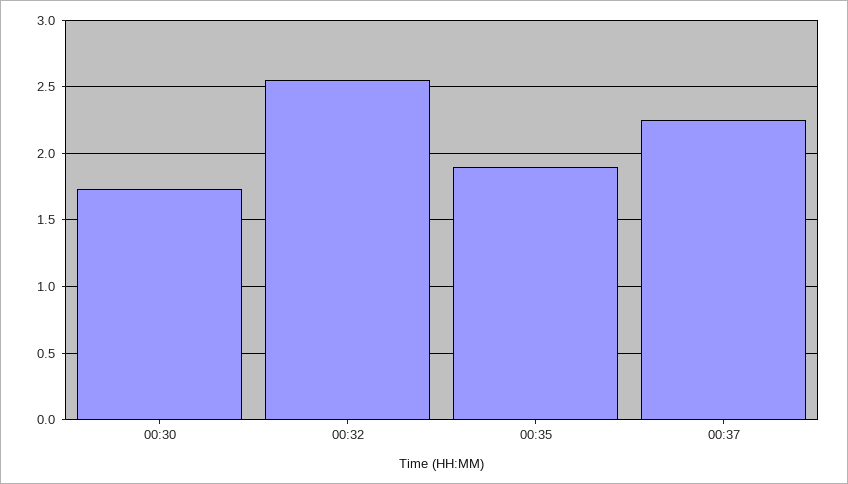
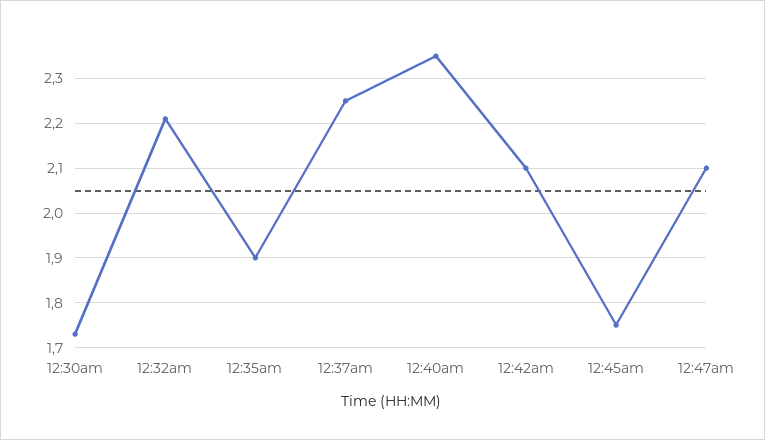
00:32: 2.55 -> 2.2
12:40am: none -> 2.35
12:42am: none -> 2.1
12:45am: none -> 1.75
12:47am: none -> 2.1

